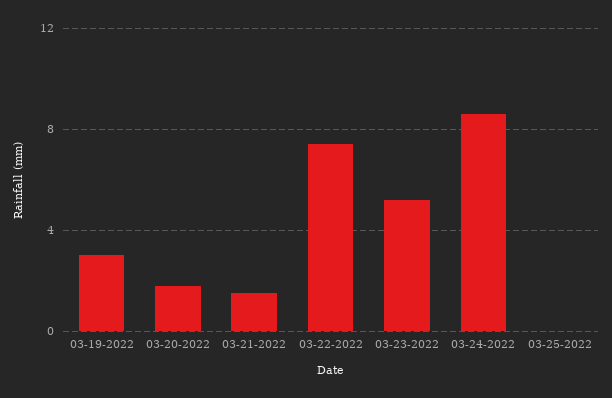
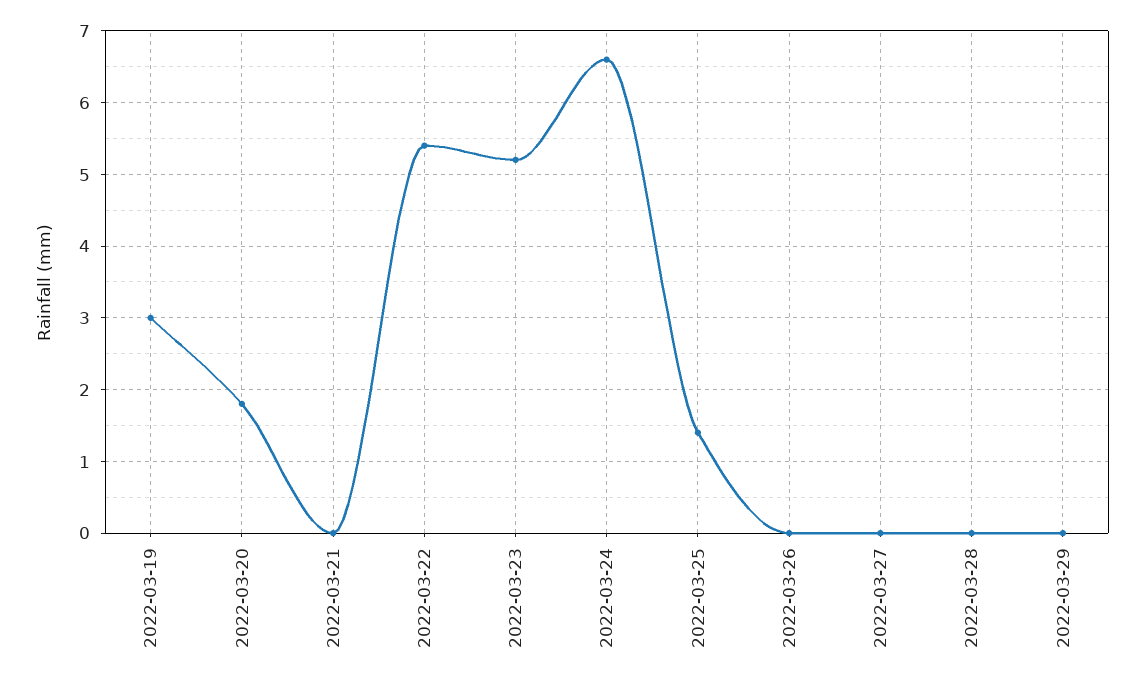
03-21-2022: 1.5 -> 0
03-22-2022: 7.5 -> 5.4
03-24-2022: 8.5 -> 6.6
03-25-2022: 0 -> 1.4
2022-03-26: none -> 0
2022-03-27: none -> 0
2022-03-28: none -> 0
2022-03-29: none -> 0

